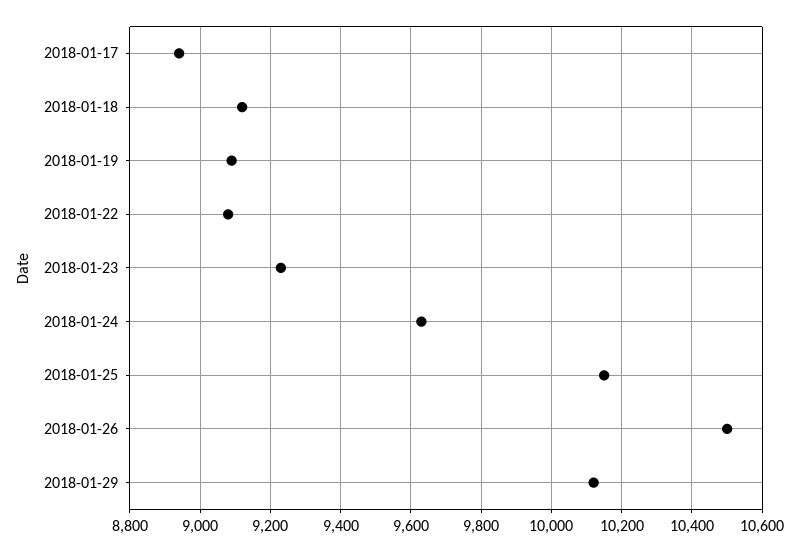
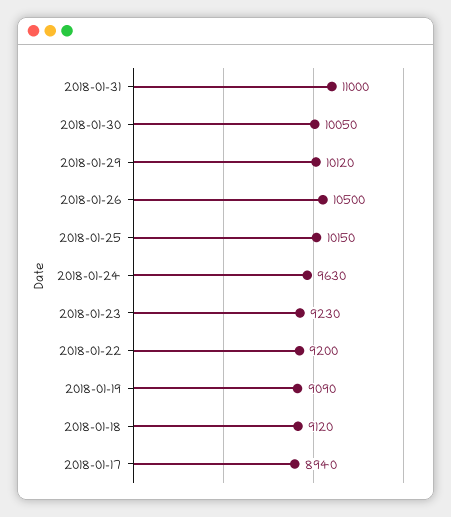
2018-01-22: 9080 -> 9200
2018-01-31: none -> 11000
2018-01-30: none -> 10050

